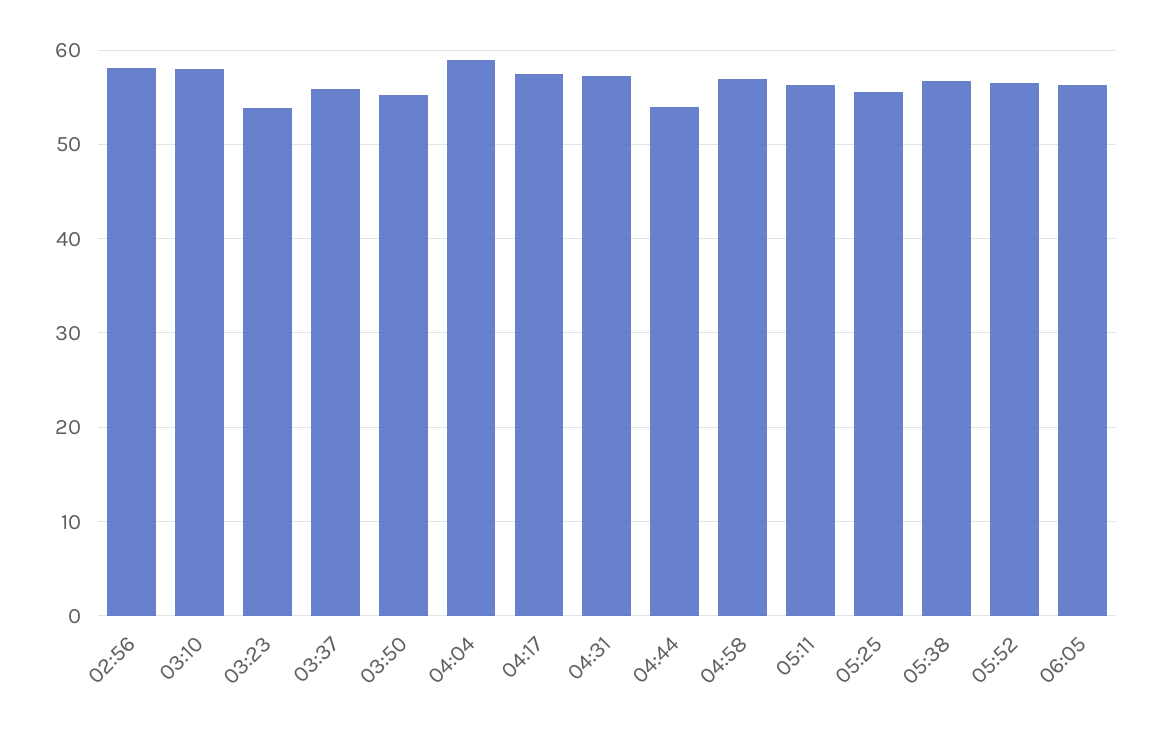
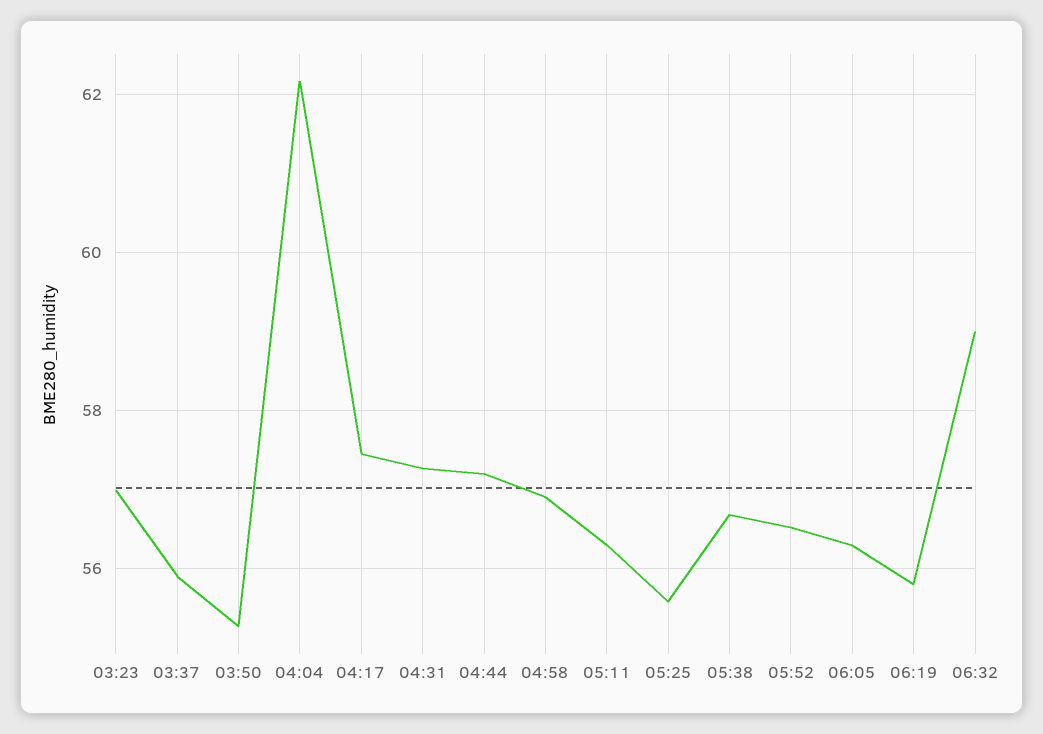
02:56: 58 -> none
03:10: 58 -> none
03:23: 54 -> 57
04:04: 59 -> 62.2
04:44: 54 -> 57.2
06:19: none -> 55.8
06:32: none -> 59

